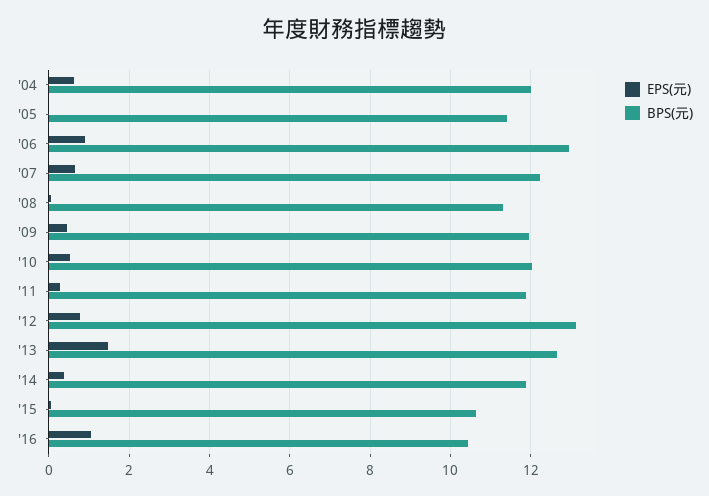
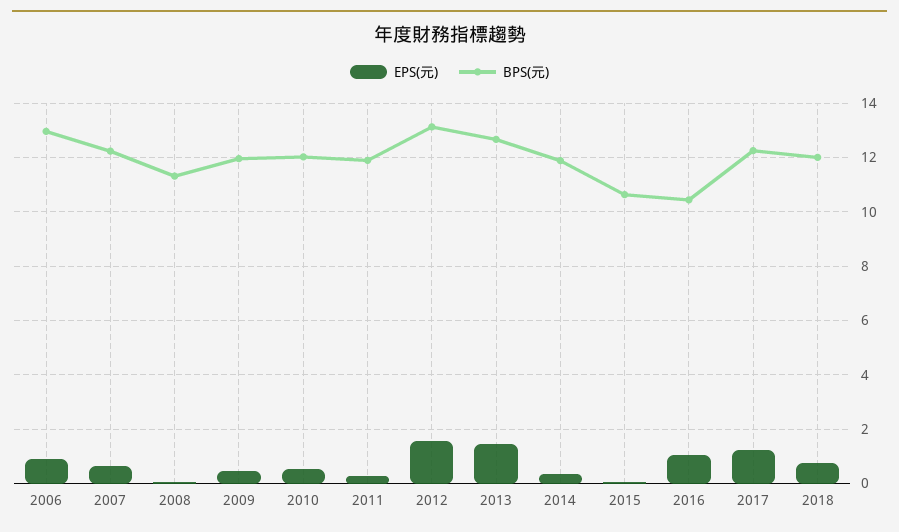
EPS(元), '04: 0.6 -> none
BPS(元), '04: 12 -> none
EPS(元), '05: 0 -> none
BPS(元), '05: 11.4 -> none
EPS(元), '12: 0.8 -> 1.5
EPS(元), 2017: none -> 1.25
BPS(元), 2017: none -> 12.25
EPS(元), 2018: none -> 0.75
BPS(元), 2018: none -> 12

